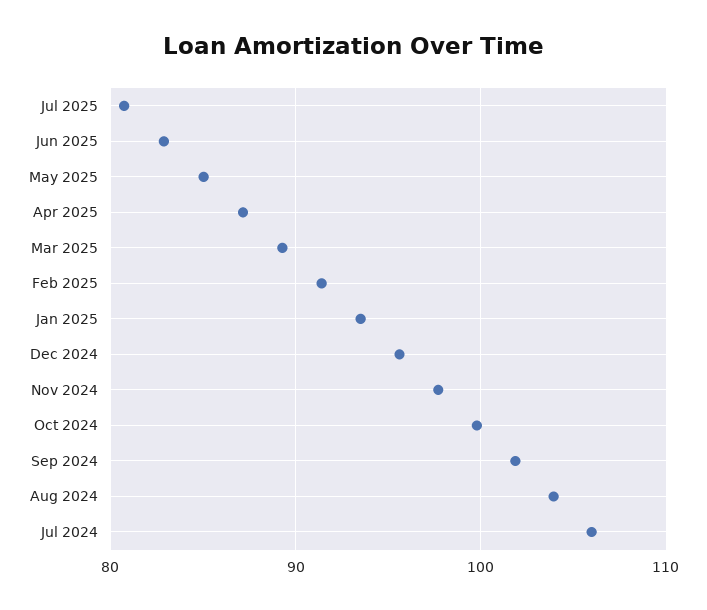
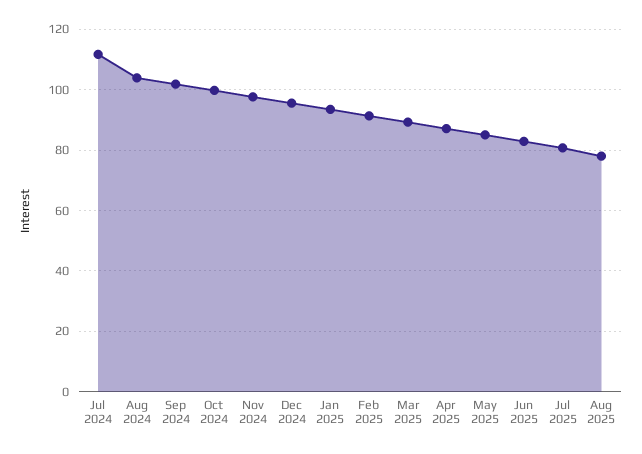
Jul 2024: 106 -> 112
Aug 2025: none -> 78

